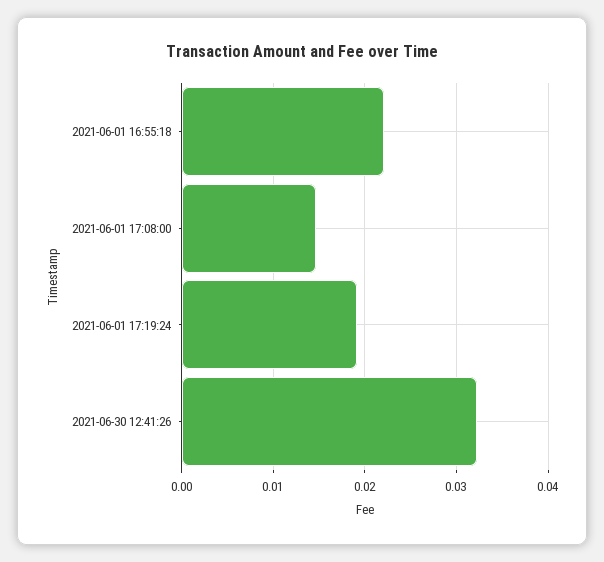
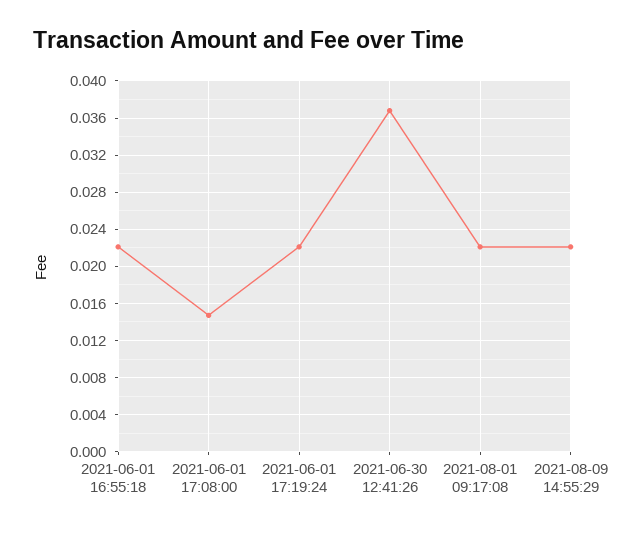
2021-06-01 17:19:24: 0.019 -> 0.022
2021-06-30 12:41:26: 0.032 -> 0.037
2021-08-01 09:17:08: none -> 0.022
2021-08-09 14:55:29: none -> 0.022

